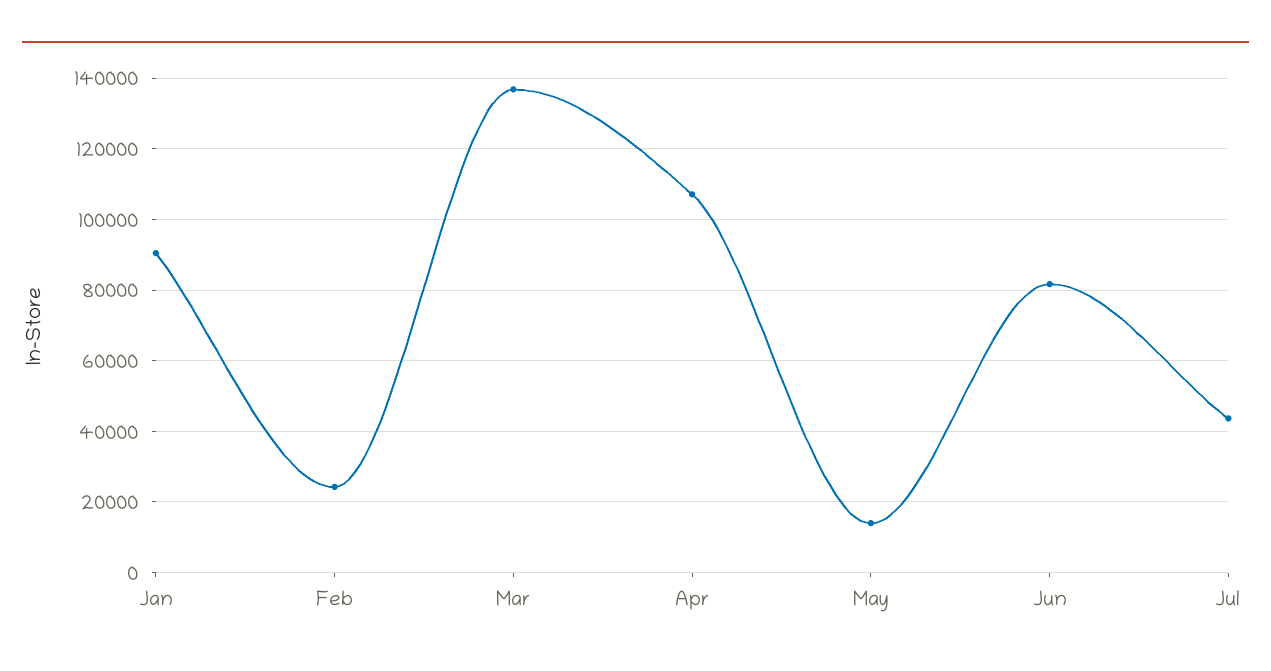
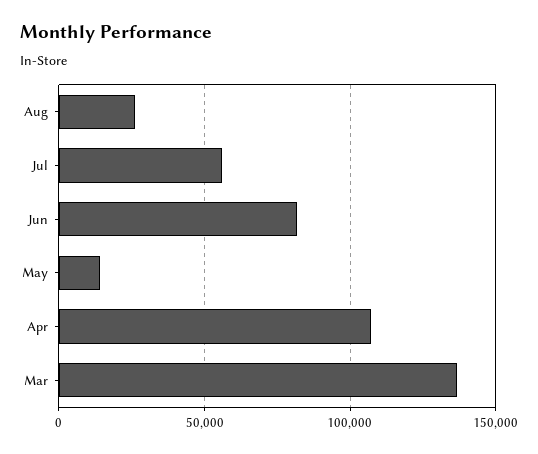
Jan: 90000 -> none
Feb: 24000 -> none
Jul: 44000 -> 55000
Aug: none -> 25000

